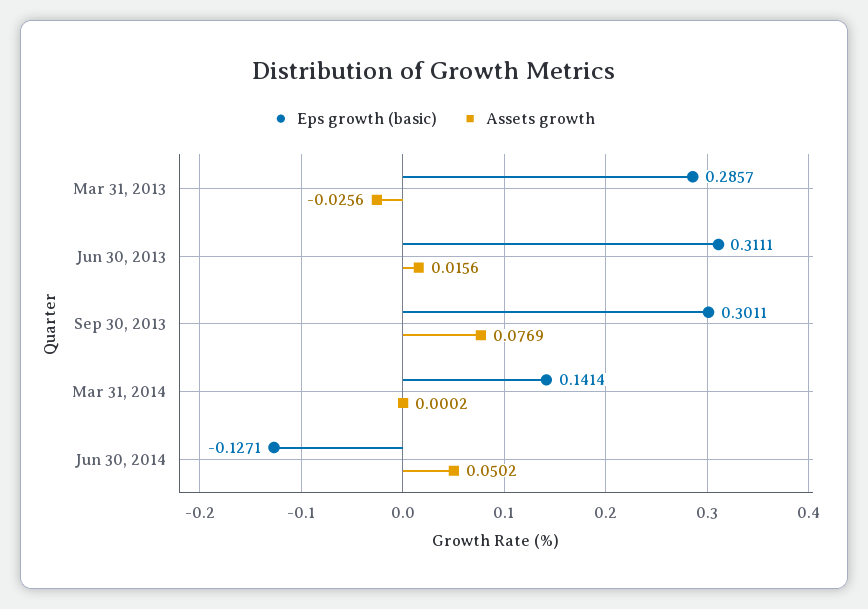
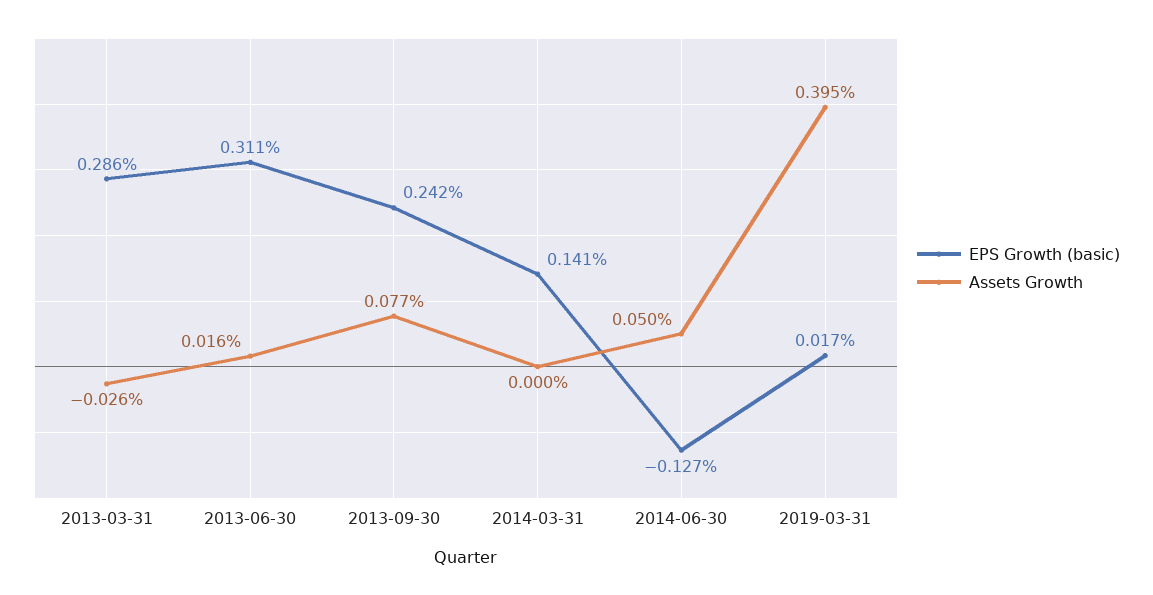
Eps growth (basic), Sep 30, 2013: 0.3011 -> 0.242
Eps growth (basic), 2019-03-31: none -> 0.017
Assets growth, 2019-03-31: none -> 0.395

